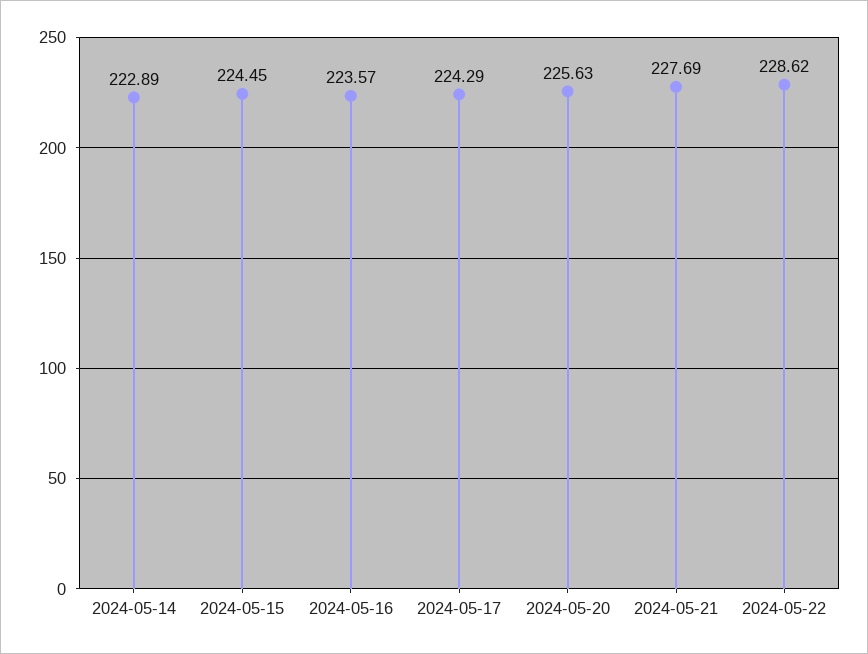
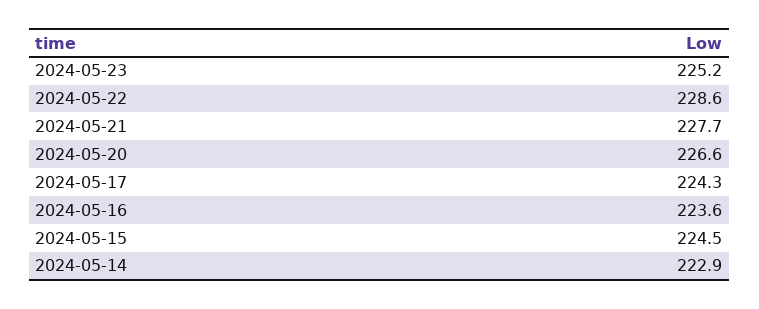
2024-05-20: 225.63 -> 226.6
2024-05-23: none -> 225.2

